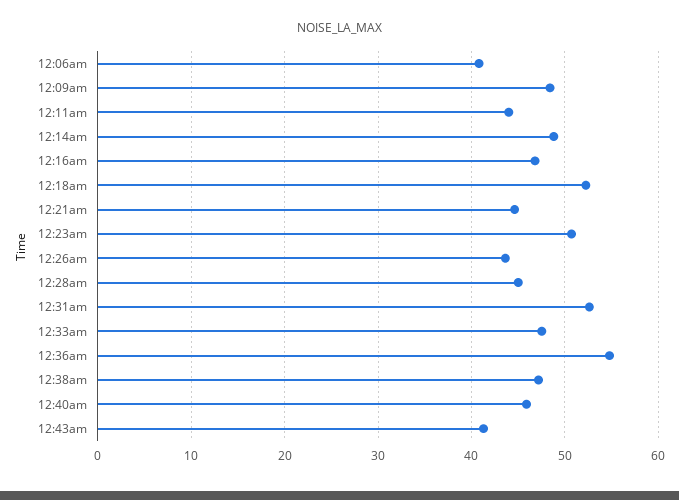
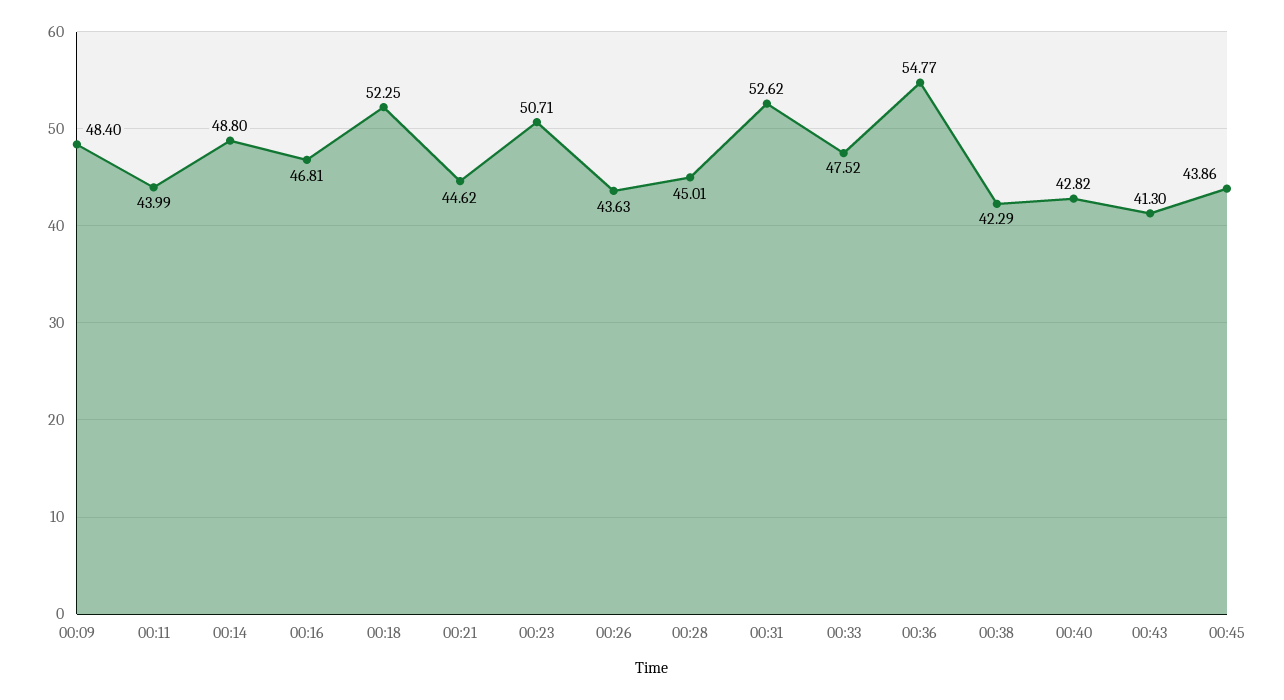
12:06am: 41 -> none
12:38am: 47 -> 42.29
12:40am: 46 -> 42.82
00:45: none -> 43.86

